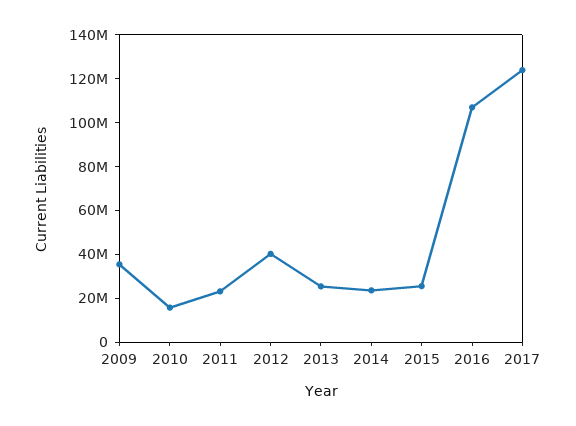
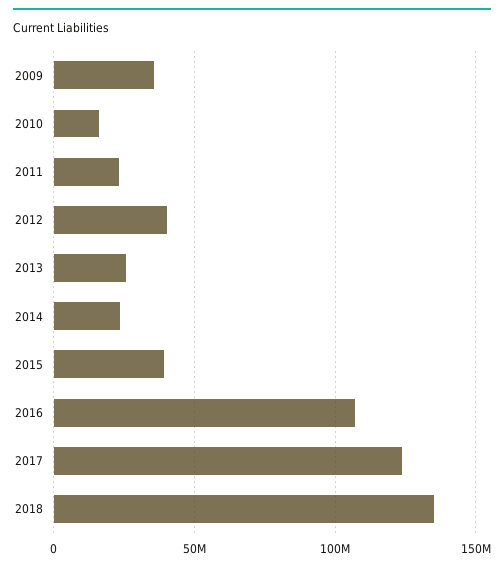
2015: 25000000 -> 40000000
2018: none -> 135000000

